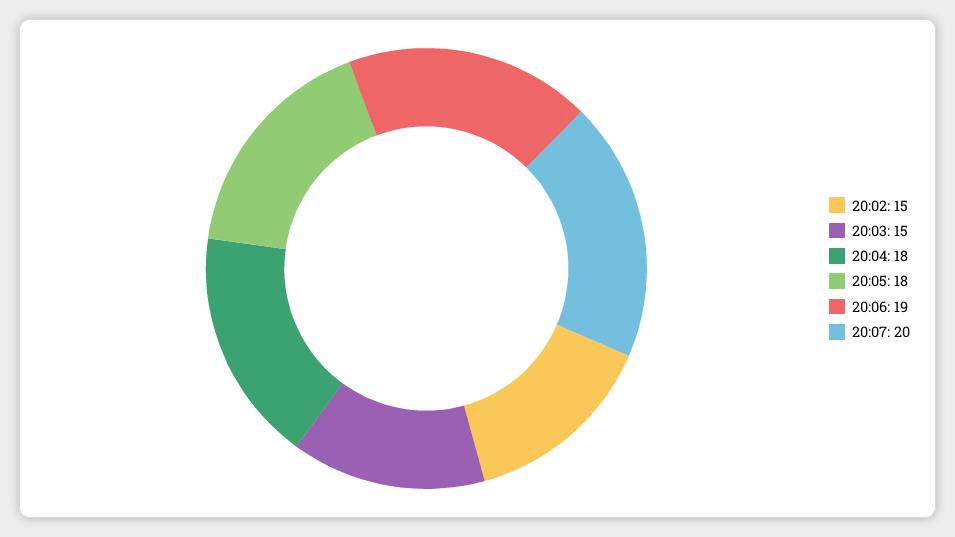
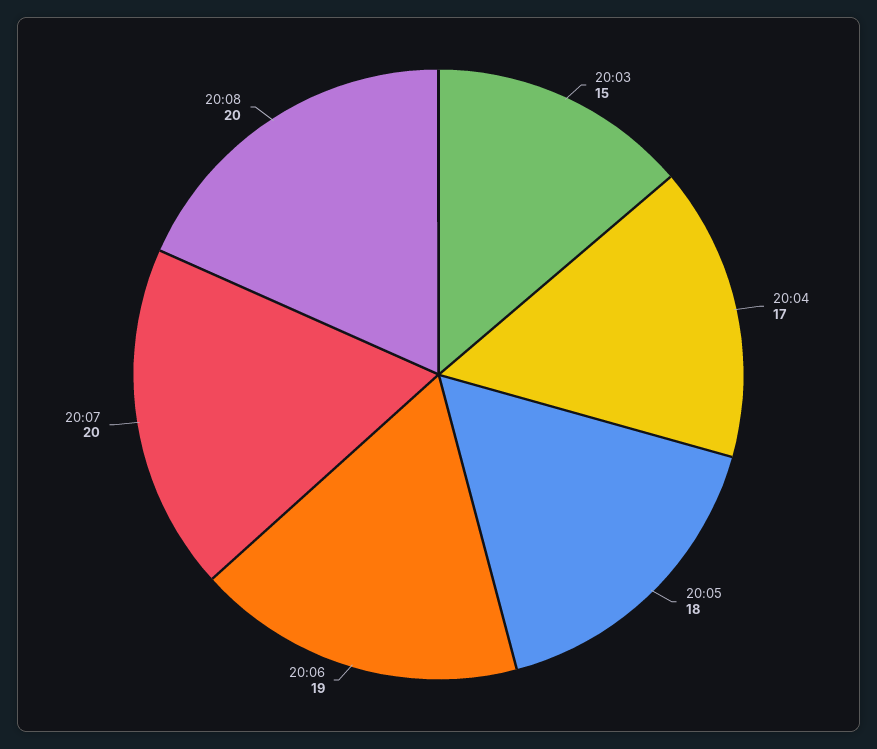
20:02: 15 -> none
20:04: 18 -> 17
20:08: none -> 20

